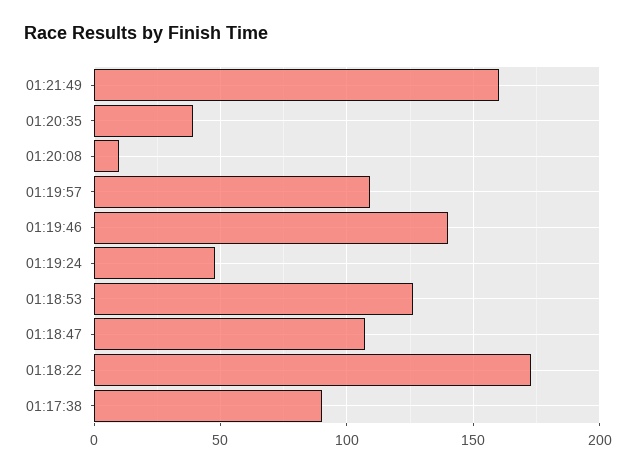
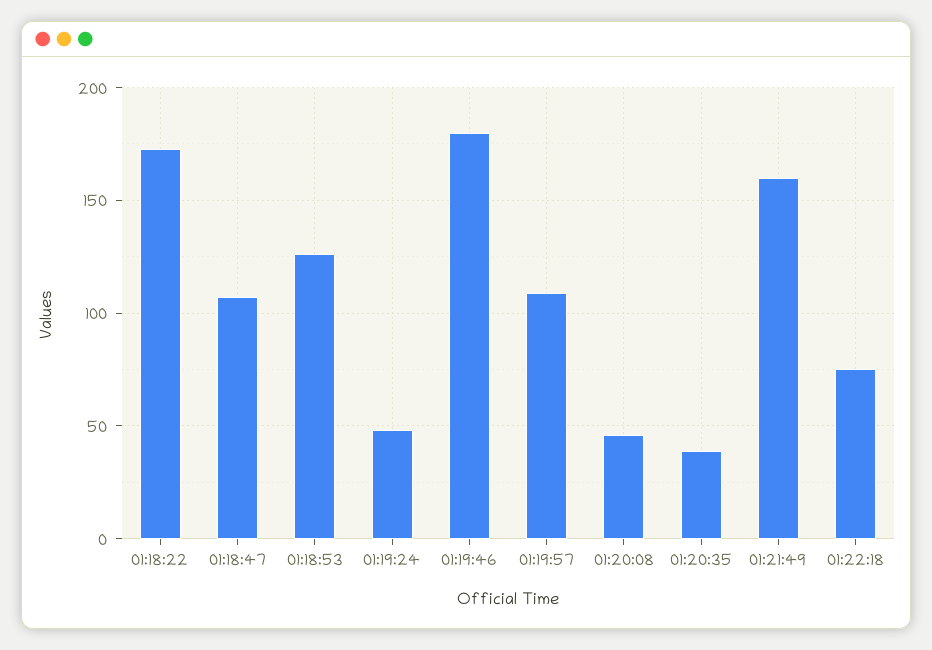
01:20:08: 10 -> 45
01:19:46: 140 -> 180
01:17:38: 90 -> none
01:22:18: none -> 75

